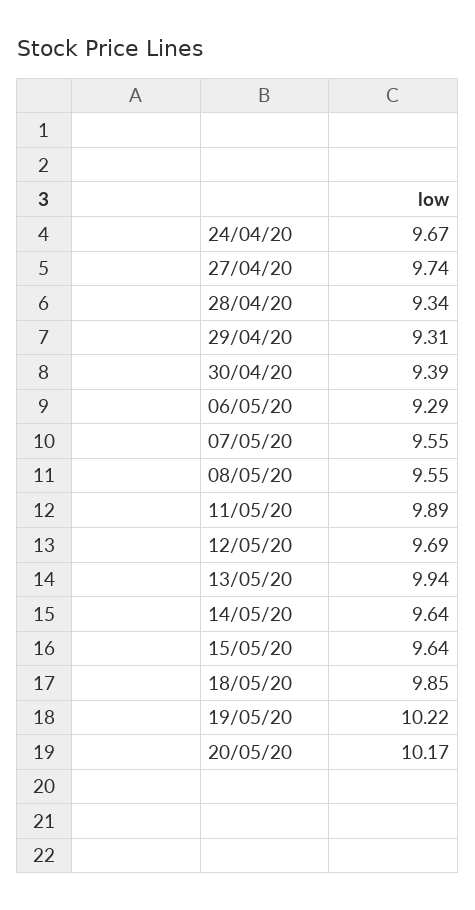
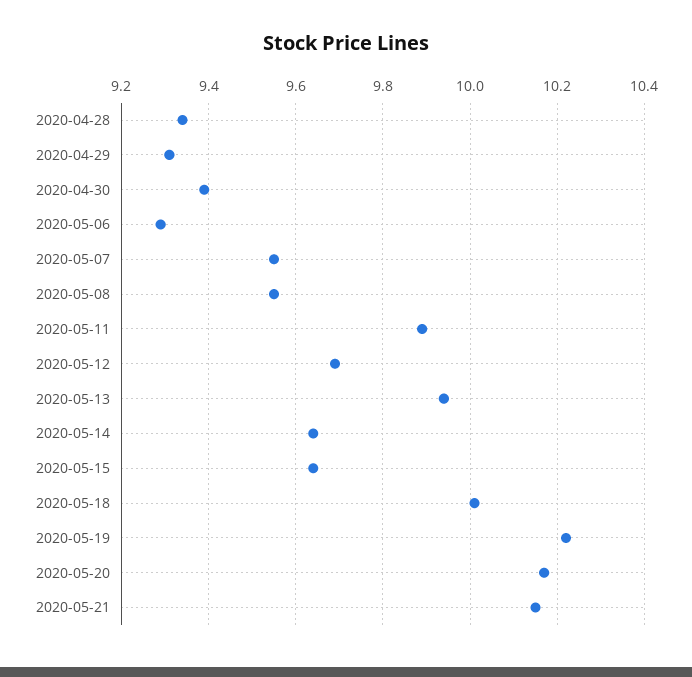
24/04/20: 9.67 -> none
27/04/20: 9.74 -> none
18/05/20: 9.85 -> 10
2020-05-21: none -> 10.15

